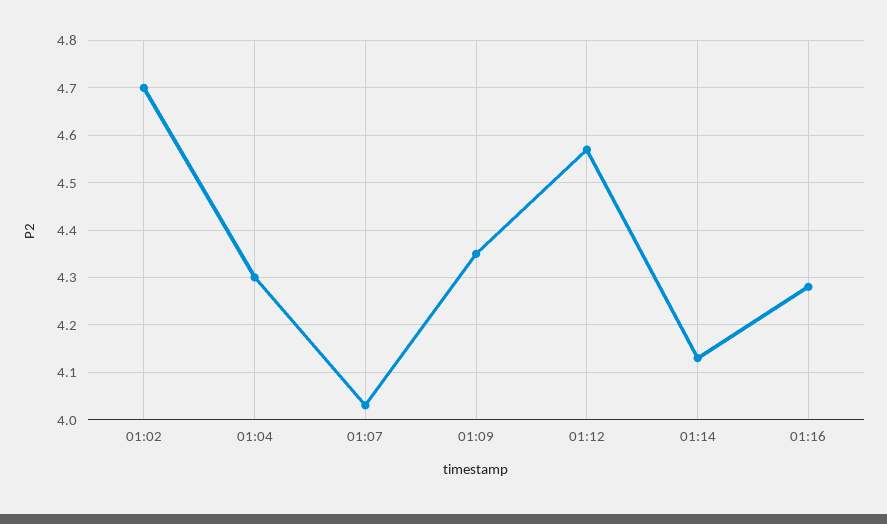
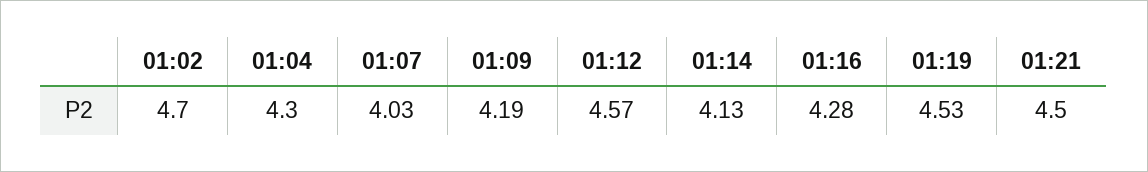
01:09: 4.35 -> 4.19
01:19: none -> 4.53
01:21: none -> 4.5

